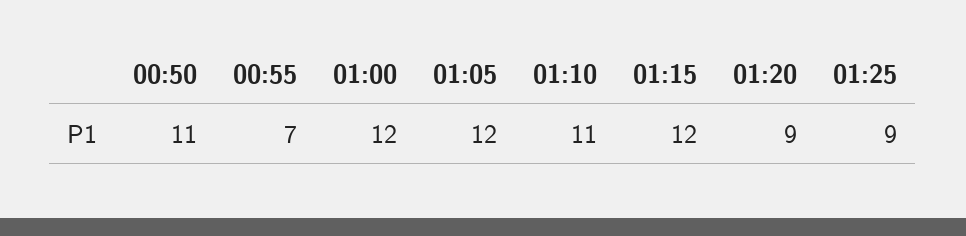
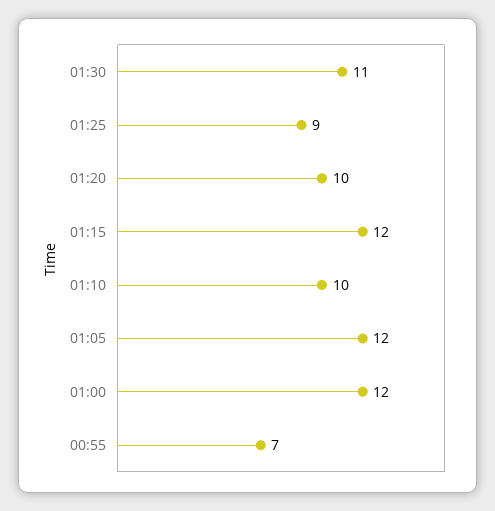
00:50: 11 -> none
01:10: 11 -> 10
01:20: 9 -> 10
01:30: none -> 11

